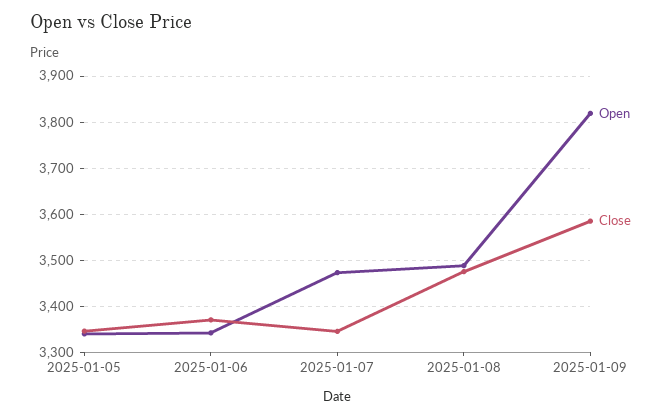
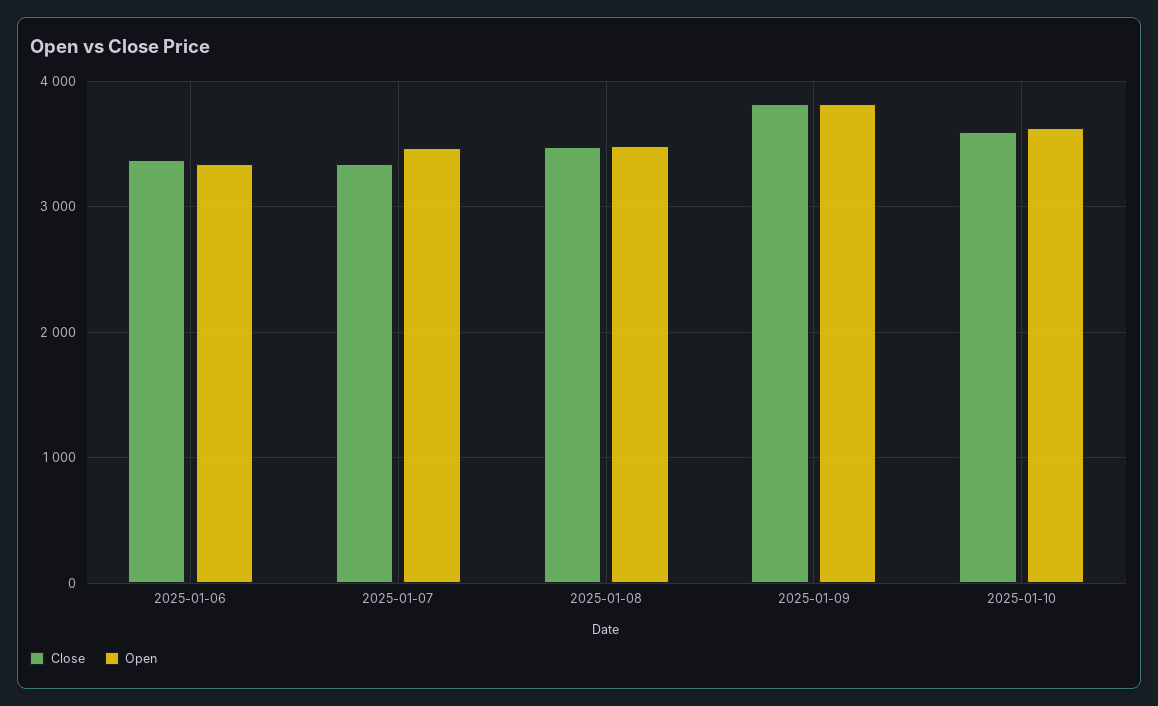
Open, 2025-01-05: 3340 -> none
Close, 2025-01-05: 3340 -> none
Close, 2025-01-09: 3580 -> 3800
Close, 2025-01-10: none -> 3600
Open, 2025-01-10: none -> 3600

